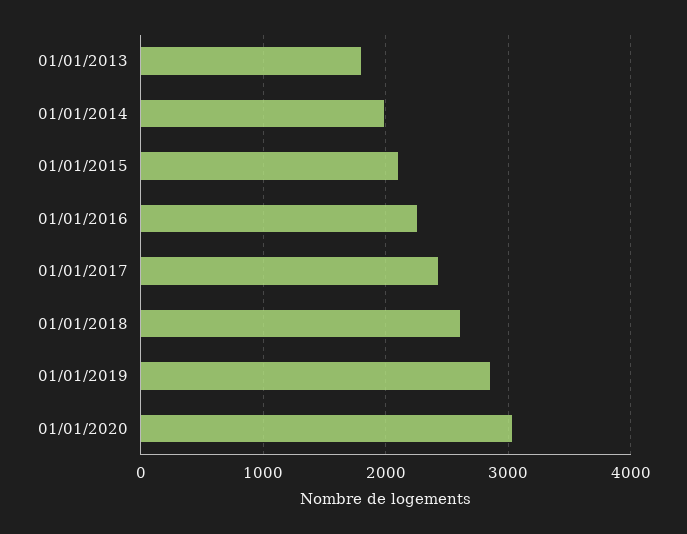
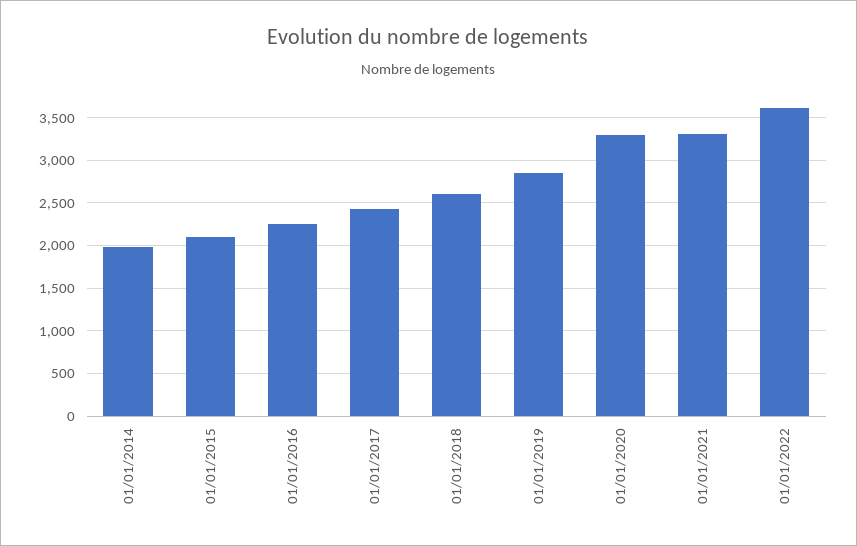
01/01/2013: 1800 -> none
01/01/2020: 3000 -> 3300
01/01/2021: none -> 3300
01/01/2022: none -> 3600

